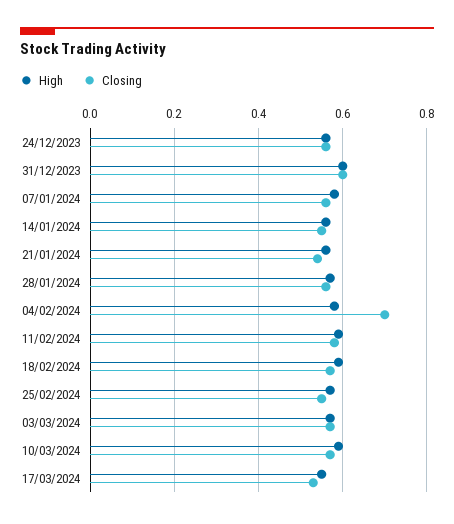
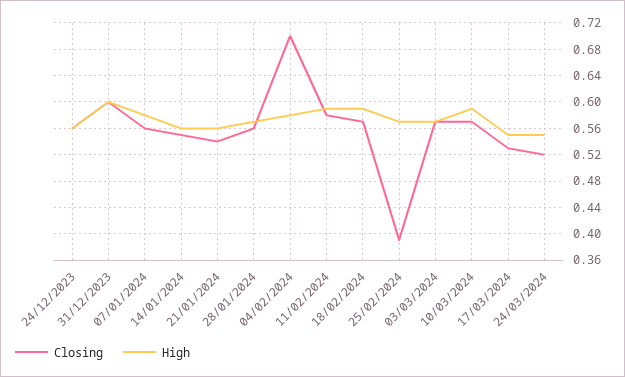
Closing, 25/02/2024: 0.55 -> 0.39
Closing, 24/03/2024: none -> 0.52
High, 24/03/2024: none -> 0.55

